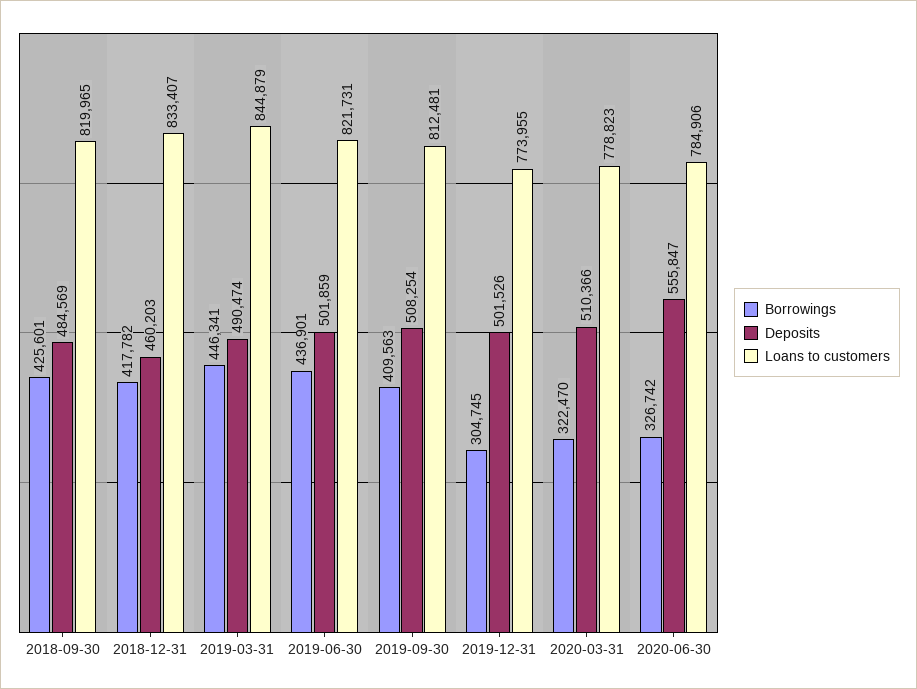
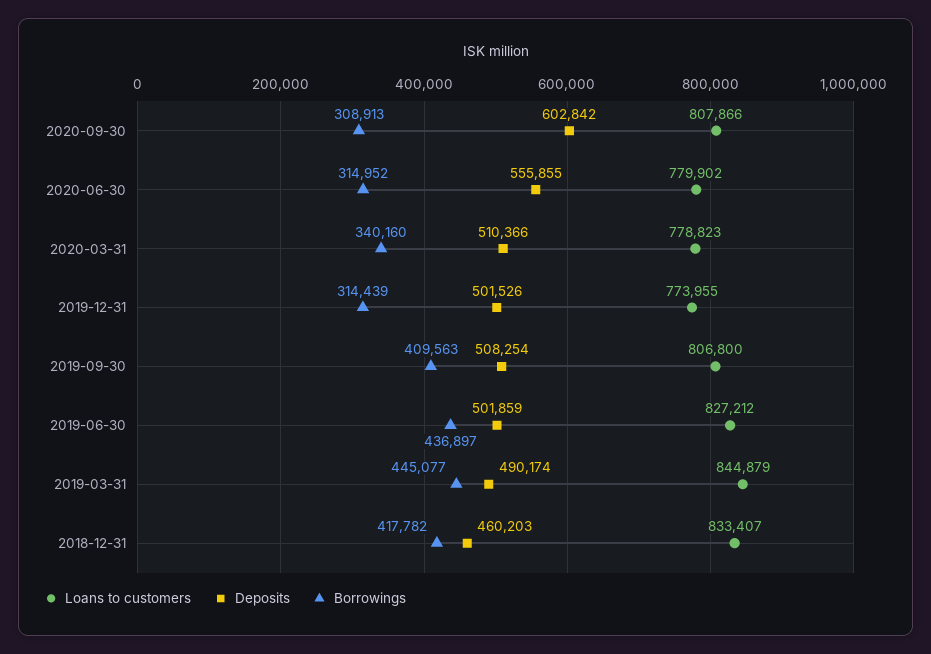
Borrowings, 2018-09-30: 425601 -> none
Deposits, 2018-09-30: 484569 -> none
Loans to customers, 2018-09-30: 819965 -> none
Borrowings, 2019-03-31: 446341 -> 445077
Deposits, 2019-03-31: 490474 -> 490174
Borrowings, 2019-06-30: 436901 -> 436897
Loans to customers, 2019-06-30: 821731 -> 827212
Loans to customers, 2019-09-30: 812481 -> 806800
Borrowings, 2019-12-31: 304745 -> 314439
Borrowings, 2020-03-31: 322470 -> 340160
Borrowings, 2020-06-30: 326742 -> 314952
Deposits, 2020-06-30: 555847 -> 555855
Loans to customers, 2020-06-30: 784906 -> 779902
Loans to customers, 2020-09-30: none -> 807866
Deposits, 2020-09-30: none -> 602842
Borrowings, 2020-09-30: none -> 308913

